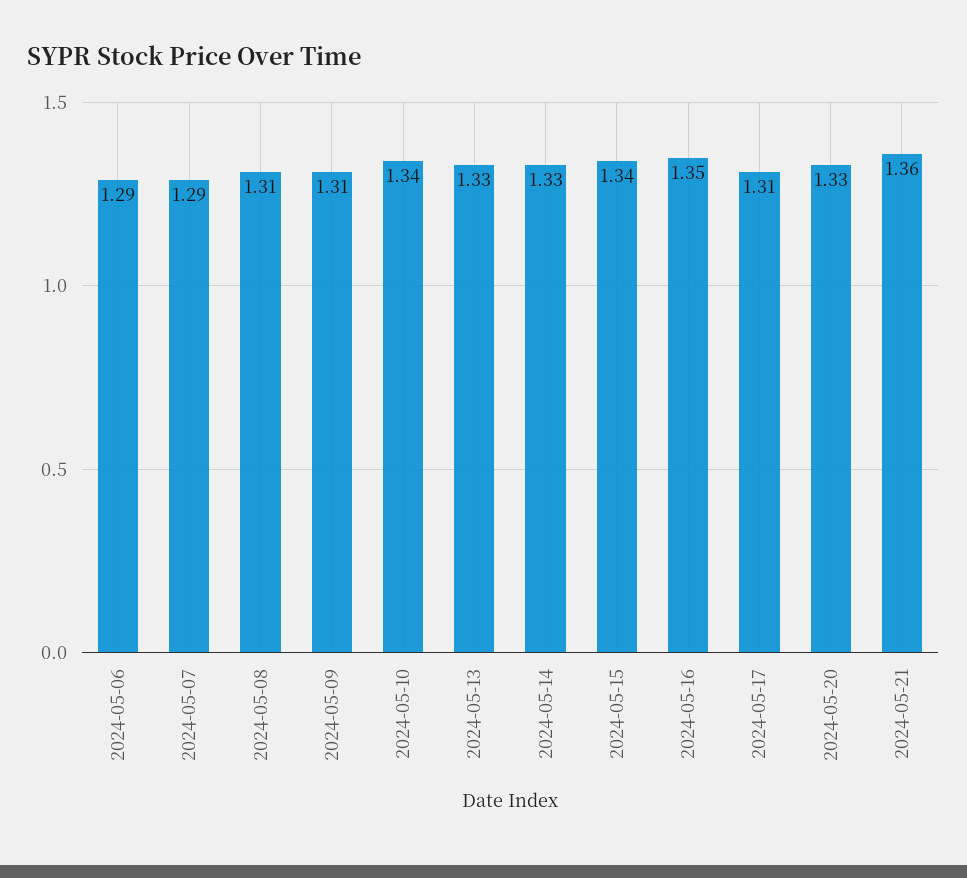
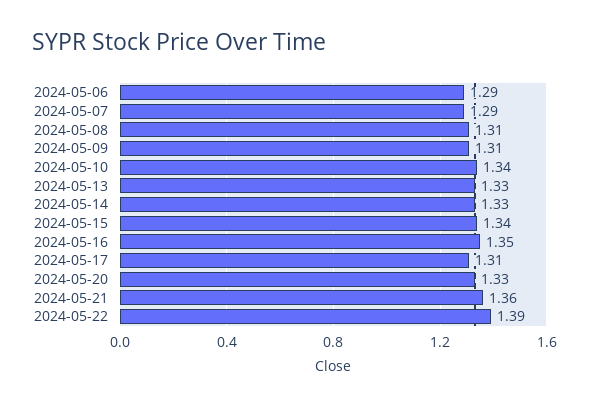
2024-05-22: none -> 1.39

